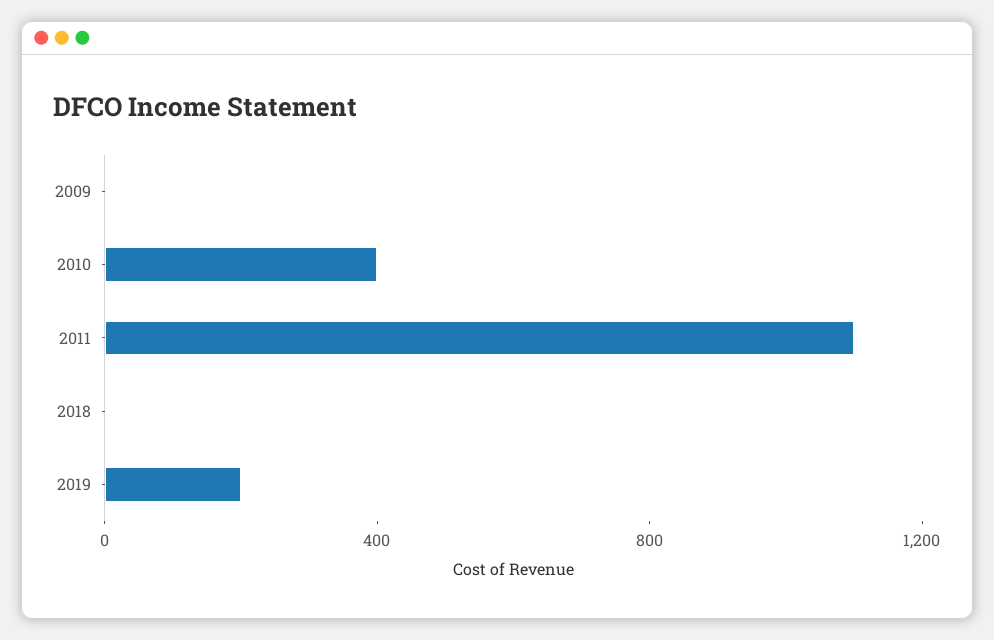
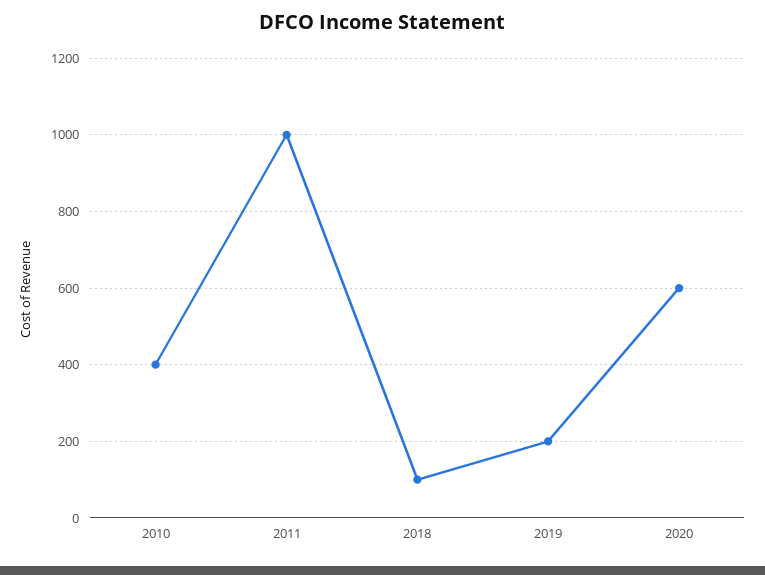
2009: 0 -> none
2011: 1100 -> 1000
2018: 0 -> 100
2020: none -> 600

